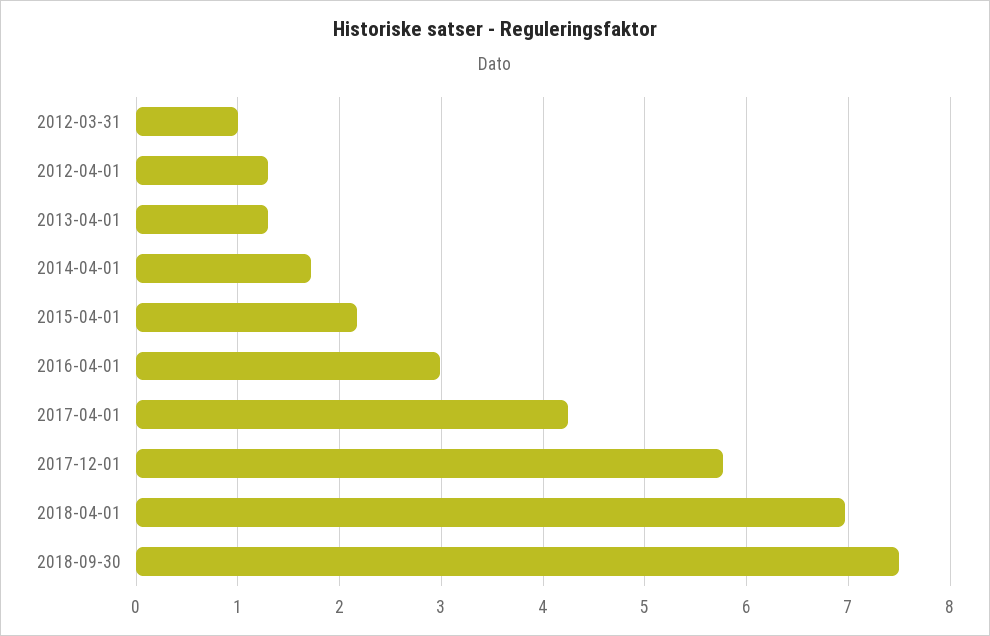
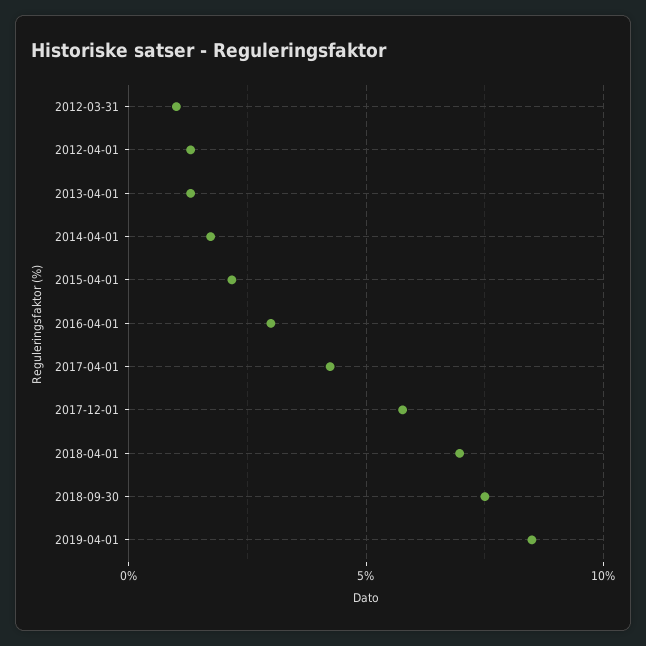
2019-04-01: none -> 8.5

